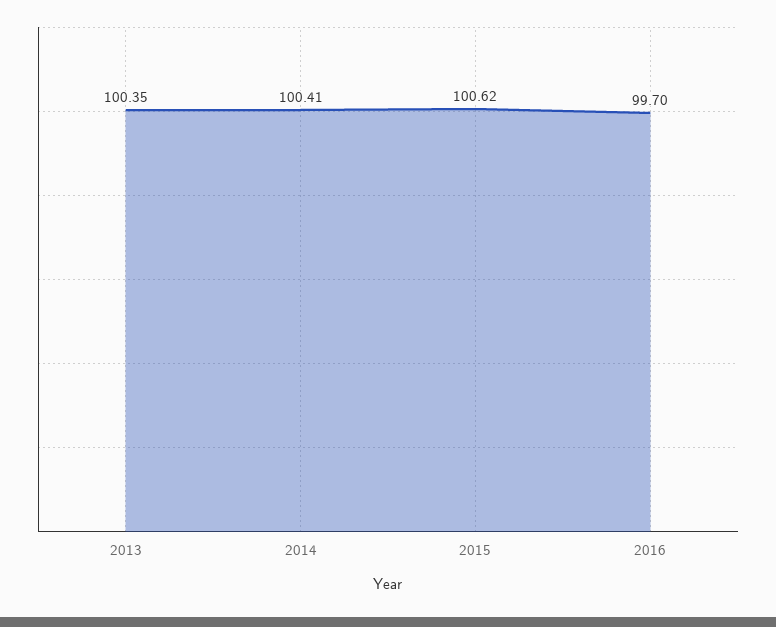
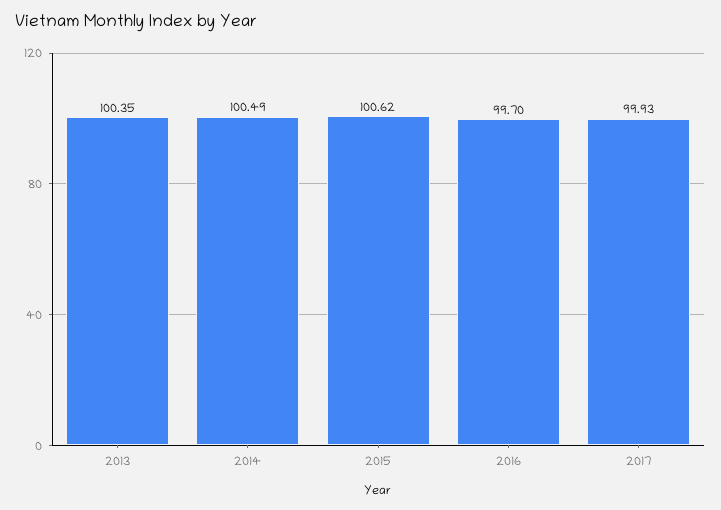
2014: 100.41 -> 100.49
2017: none -> 99.93

